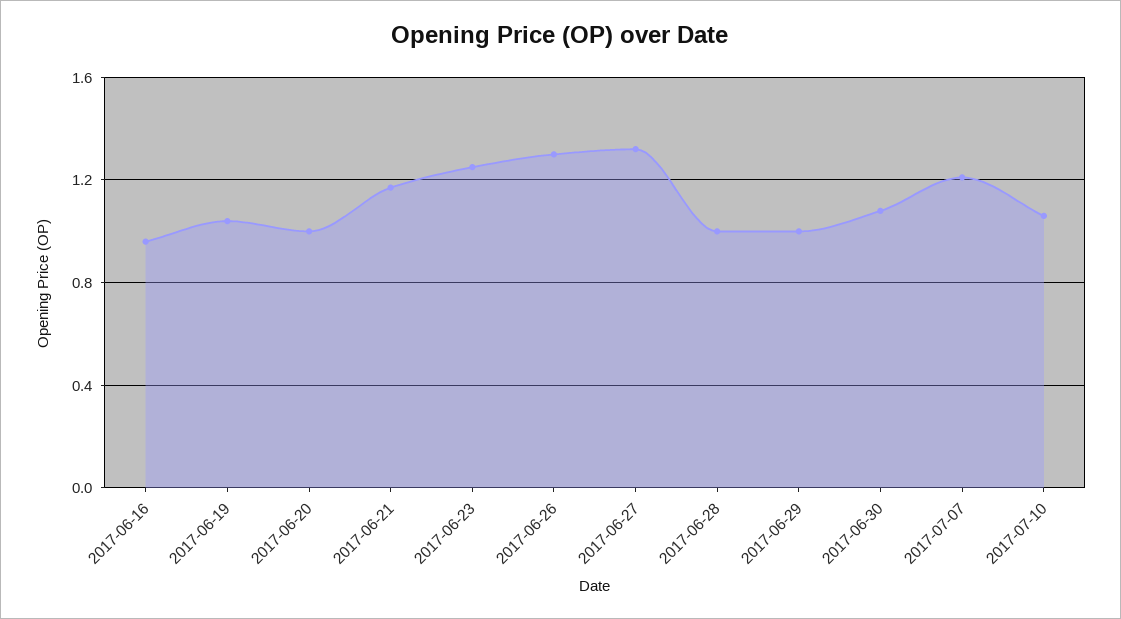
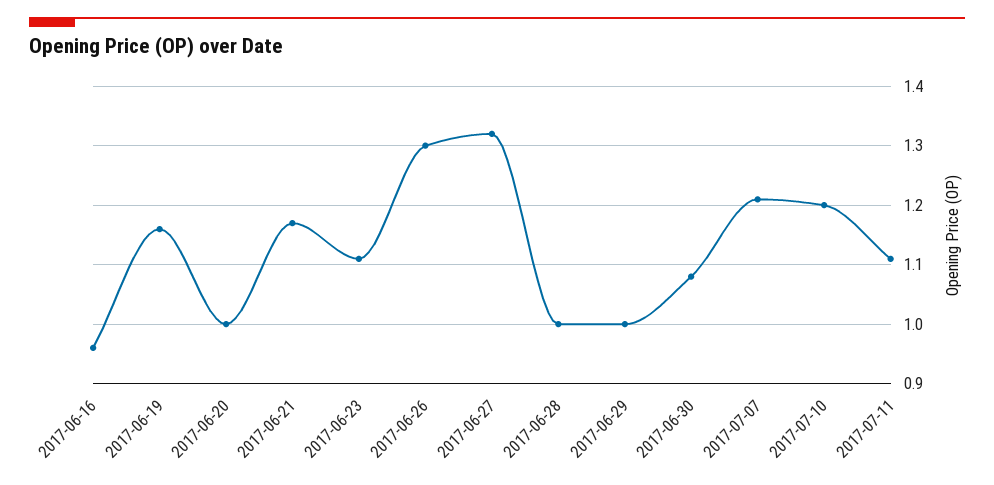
2017-06-19: 1.05 -> 1.15
2017-06-23: 1.25 -> 1.1
2017-07-10: 1.05 -> 1.2
2017-07-11: none -> 1.1

